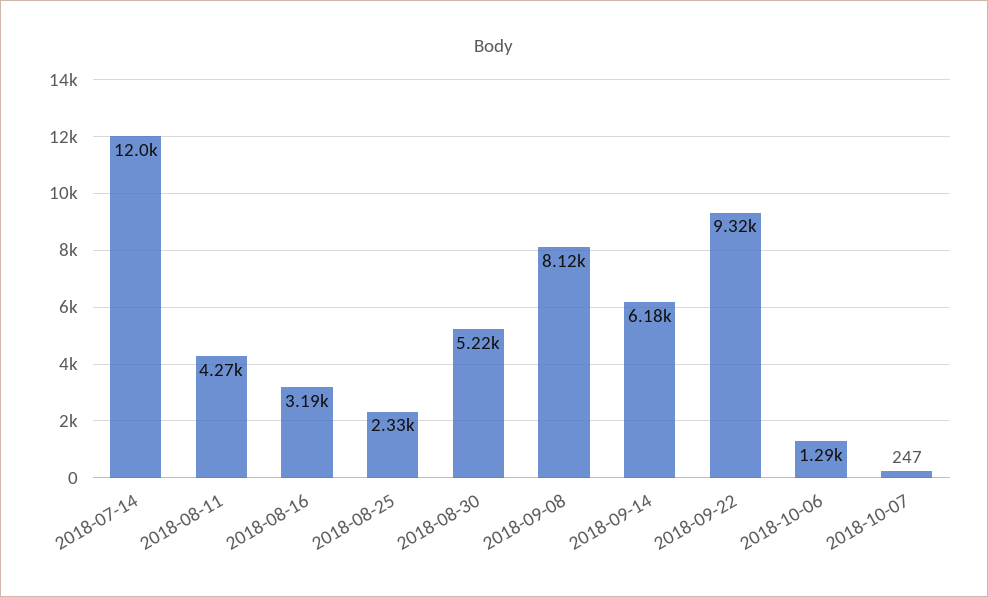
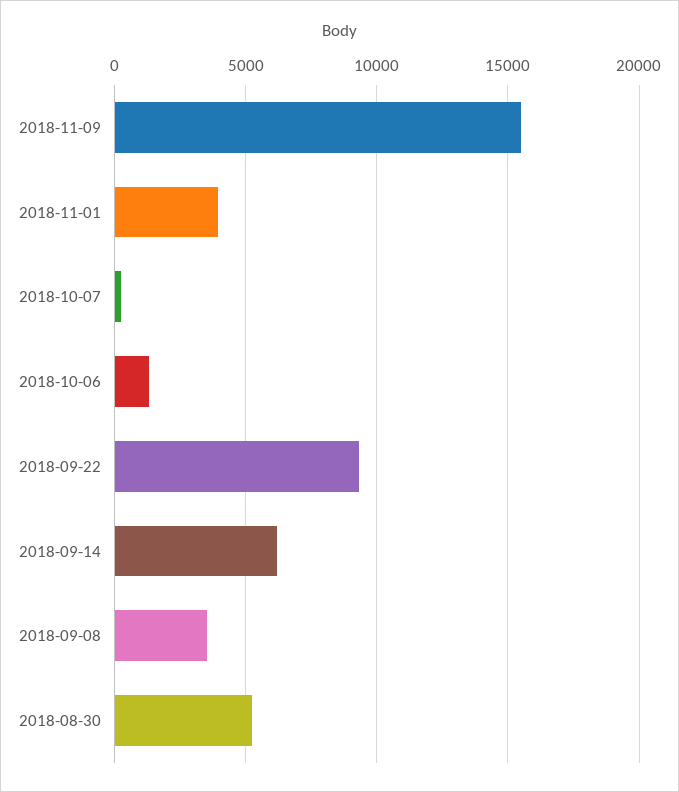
2018-07-14: 12000 -> none
2018-08-11: 4270 -> none
2018-08-16: 3190 -> none
2018-08-25: 2330 -> none
2018-09-08: 8120 -> 3500
2018-11-09: none -> 15500
2018-11-01: none -> 4000

